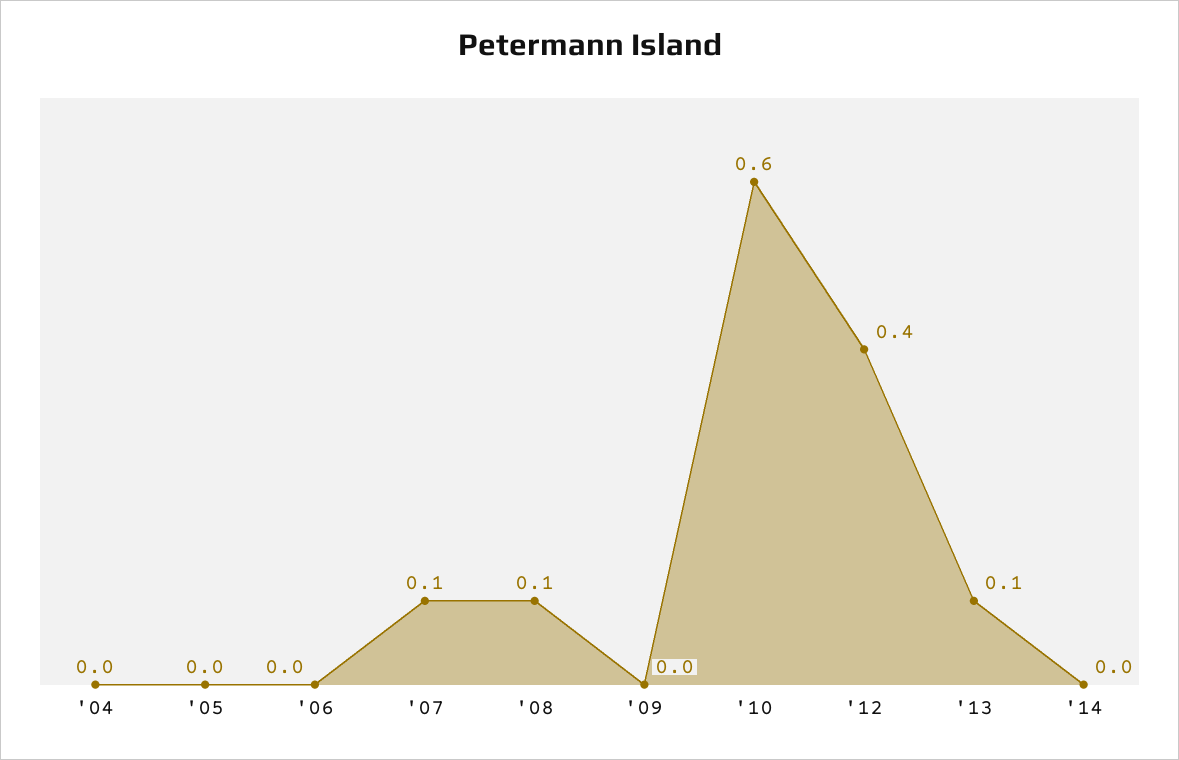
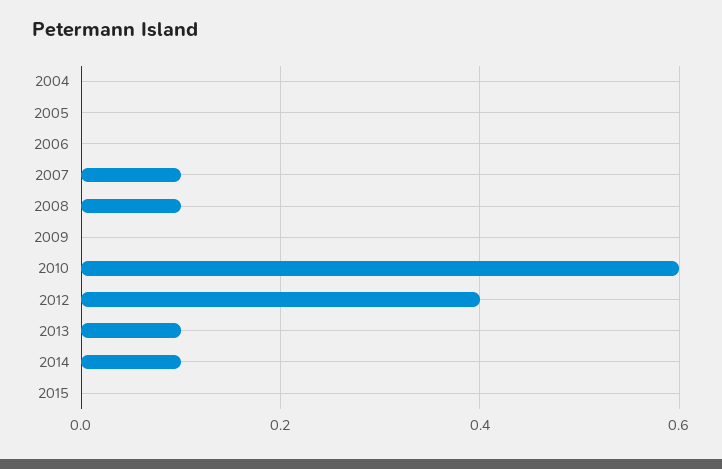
'14: 0 -> 0.1
2015: none -> 0

